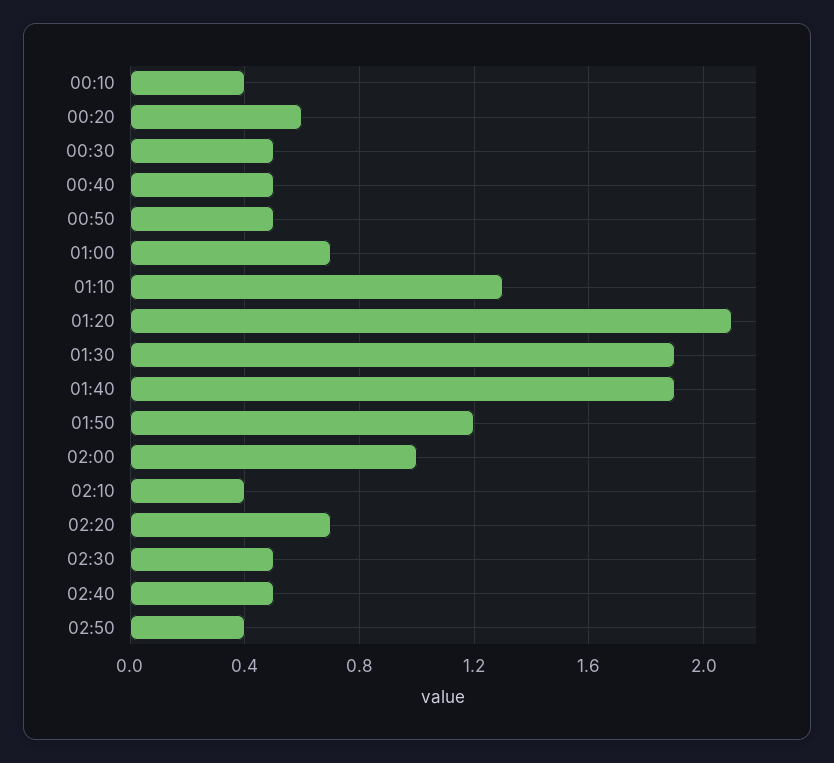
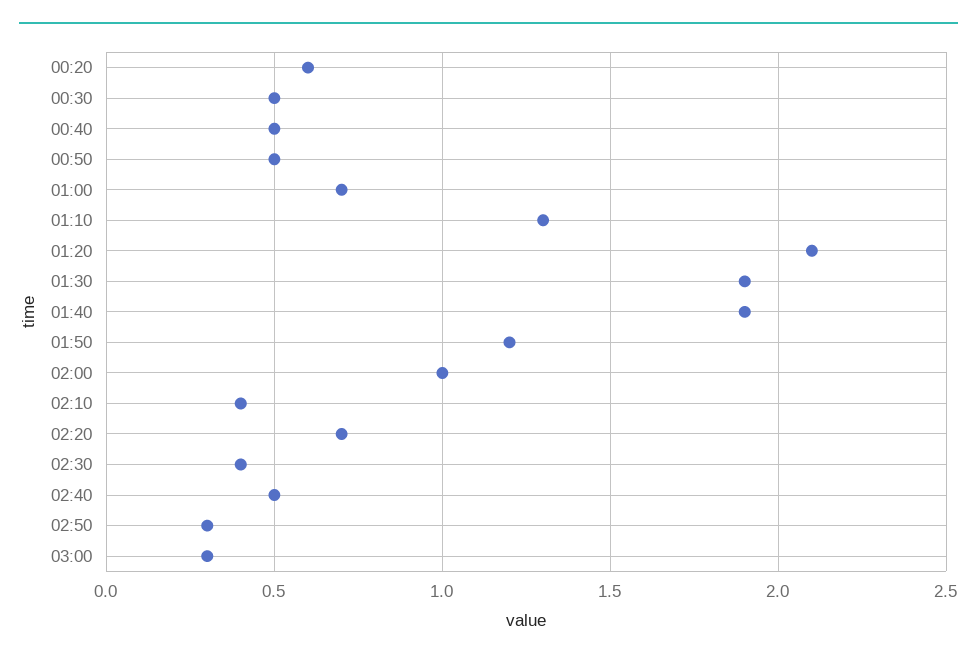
00:10: 0.4 -> none
02:30: 0.5 -> 0.4
02:50: 0.4 -> 0.3
03:00: none -> 0.3

